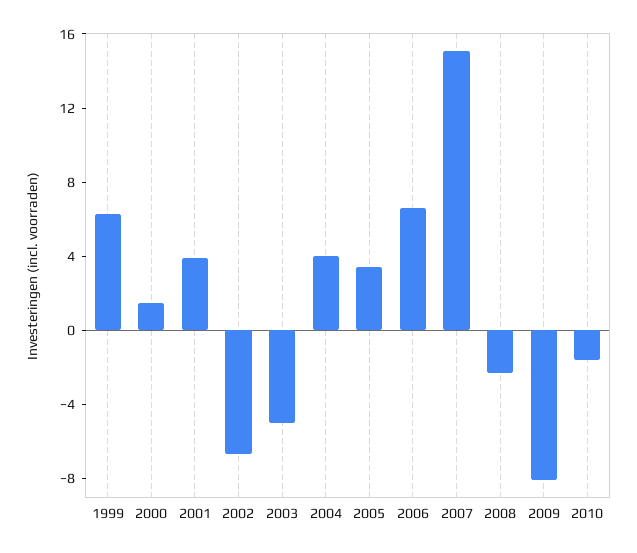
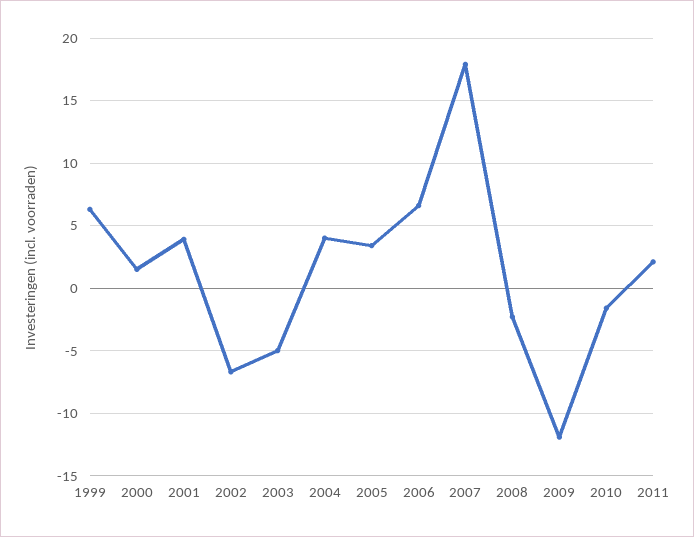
2007: 15 -> 18
2009: -8 -> -12
2011: none -> 2

